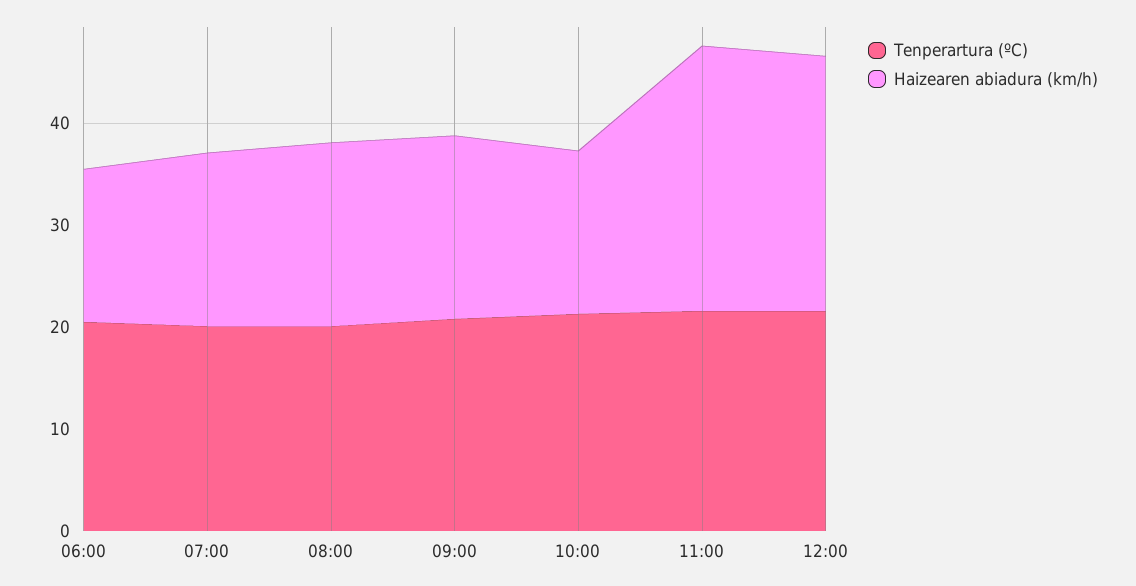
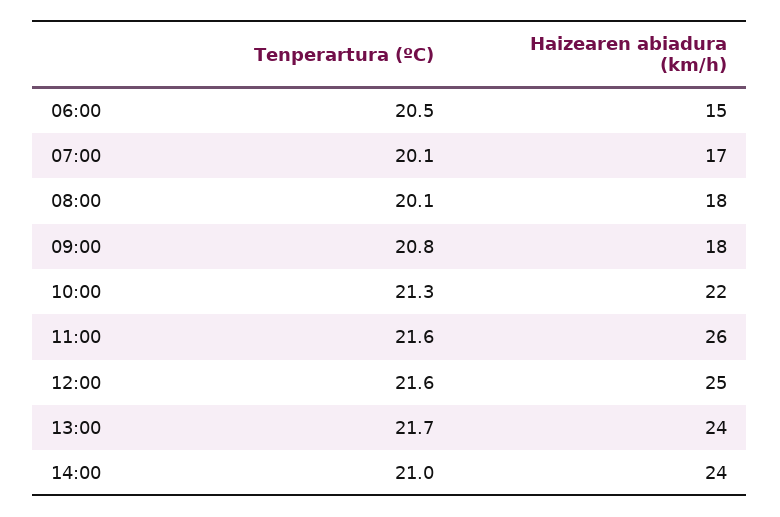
Haizearen abiadura (km/h), 10:00: 16 -> 22
Tenperartura (ºC), 13:00: none -> 21.7
Haizearen abiadura (km/h), 13:00: none -> 24
Tenperartura (ºC), 14:00: none -> 21
Haizearen abiadura (km/h), 14:00: none -> 24

